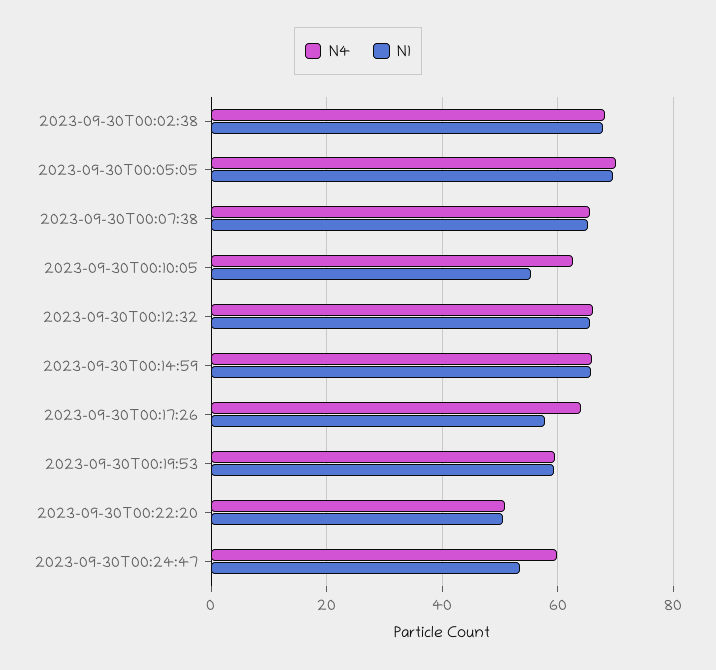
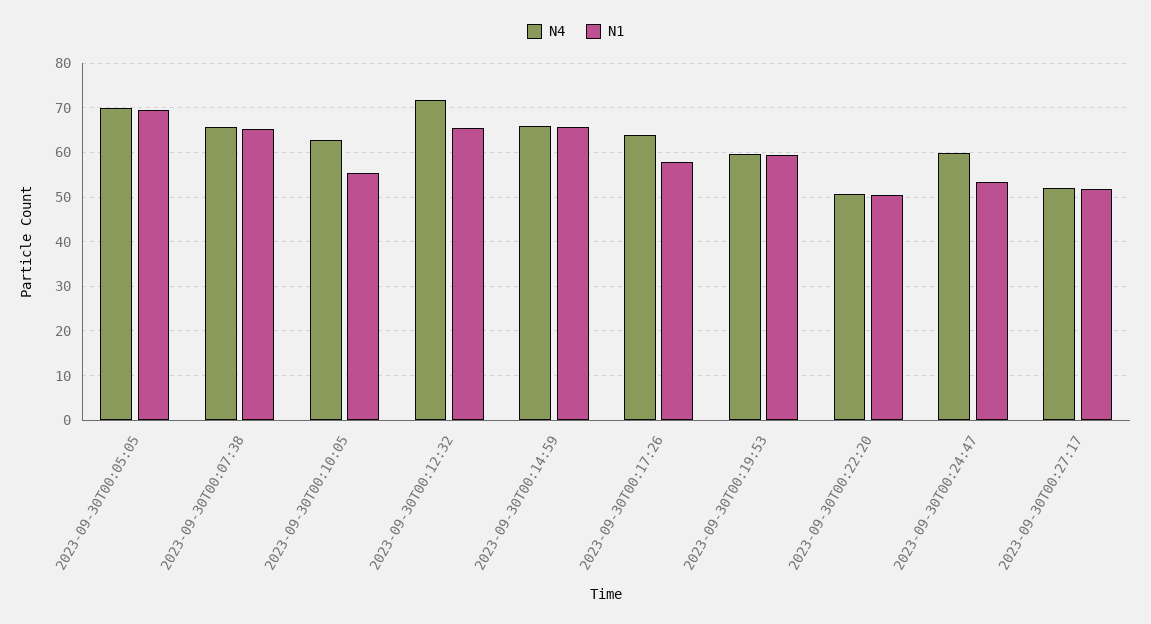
N4, 2023-09-30T00:02:38: 68 -> none
N1, 2023-09-30T00:02:38: 68 -> none
N4, 2023-09-30T00:12:32: 66 -> 72
N4, 2023-09-30T00:27:17: none -> 52
N1, 2023-09-30T00:27:17: none -> 52

